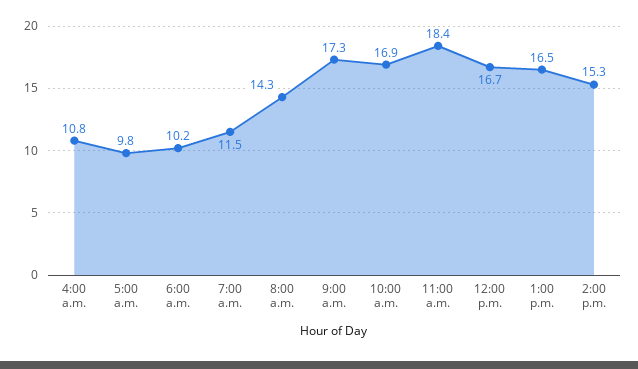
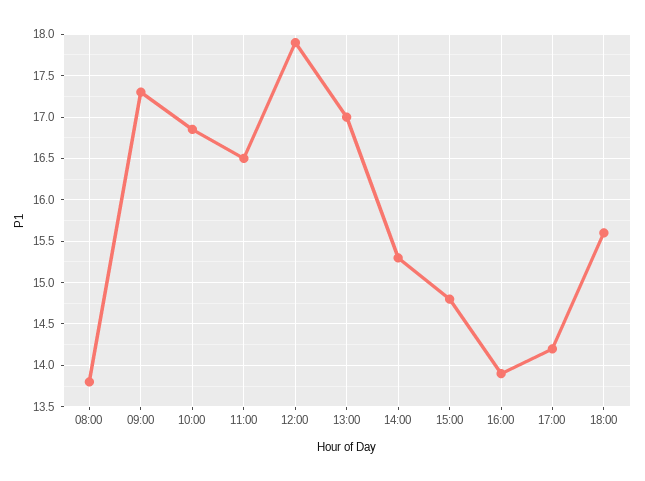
4:00 a.m.: 10.8 -> none
5:00 a.m.: 9.8 -> none
6:00 a.m.: 10.2 -> none
7:00 a.m.: 11.5 -> none
8:00 a.m.: 14.3 -> 13.8
11:00 a.m.: 18.4 -> 16.5
12:00 p.m.: 16.7 -> 17.9
1:00 p.m.: 16.5 -> 17
15:00: none -> 14.8
16:00: none -> 13.9
17:00: none -> 14.2
18:00: none -> 15.6

